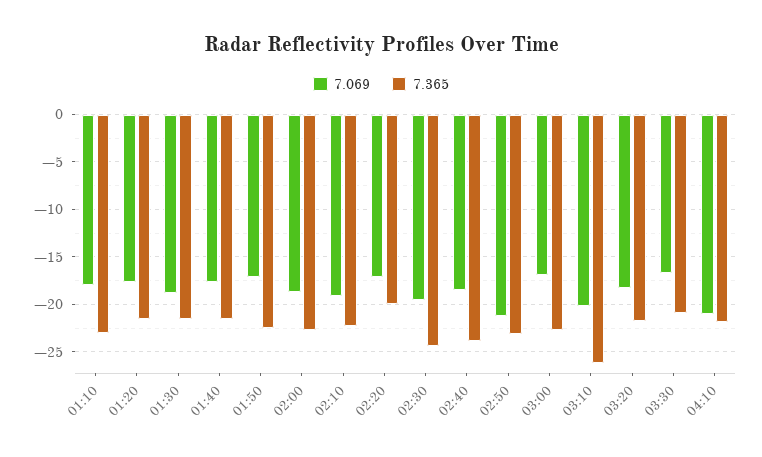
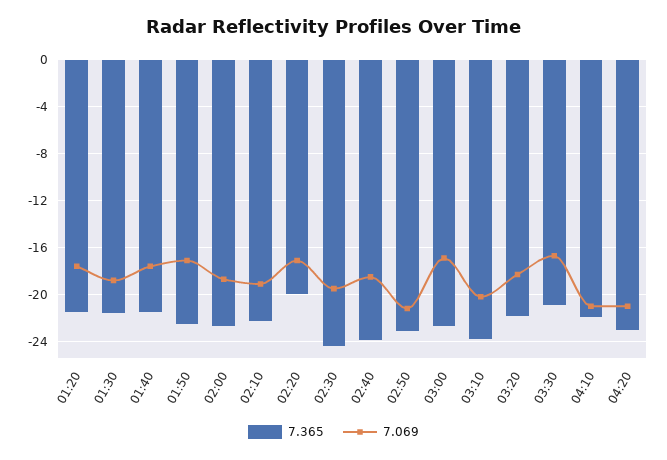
7.069, 01:10: -18 -> none
7.365, 01:10: -23 -> none
7.365, 03:10: -26 -> -24
7.365, 04:20: none -> -23
7.069, 04:20: none -> -21

